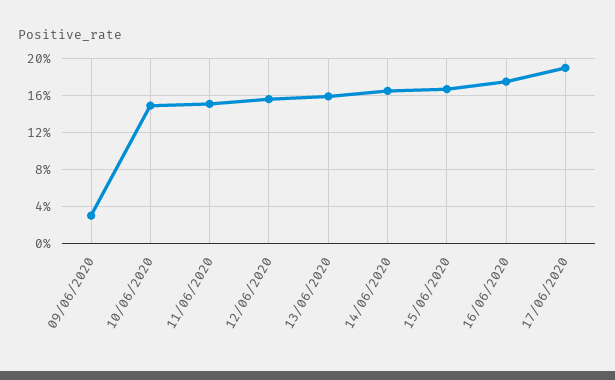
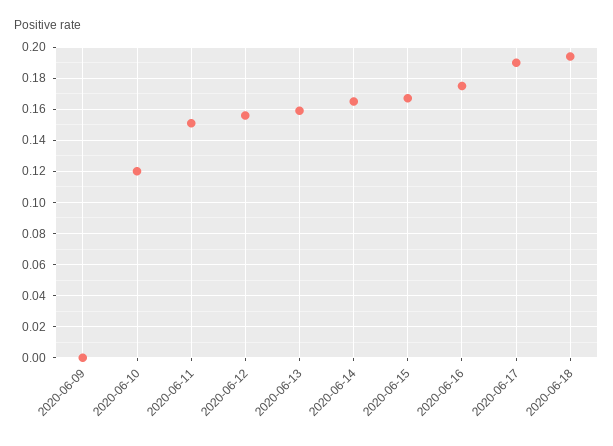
09/06/2020: 0.03 -> 0
10/06/2020: 0.15 -> 0.12
2020-06-18: none -> 0.195

